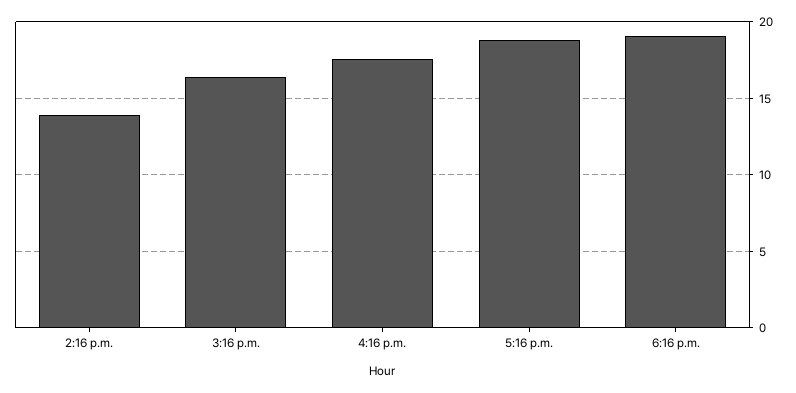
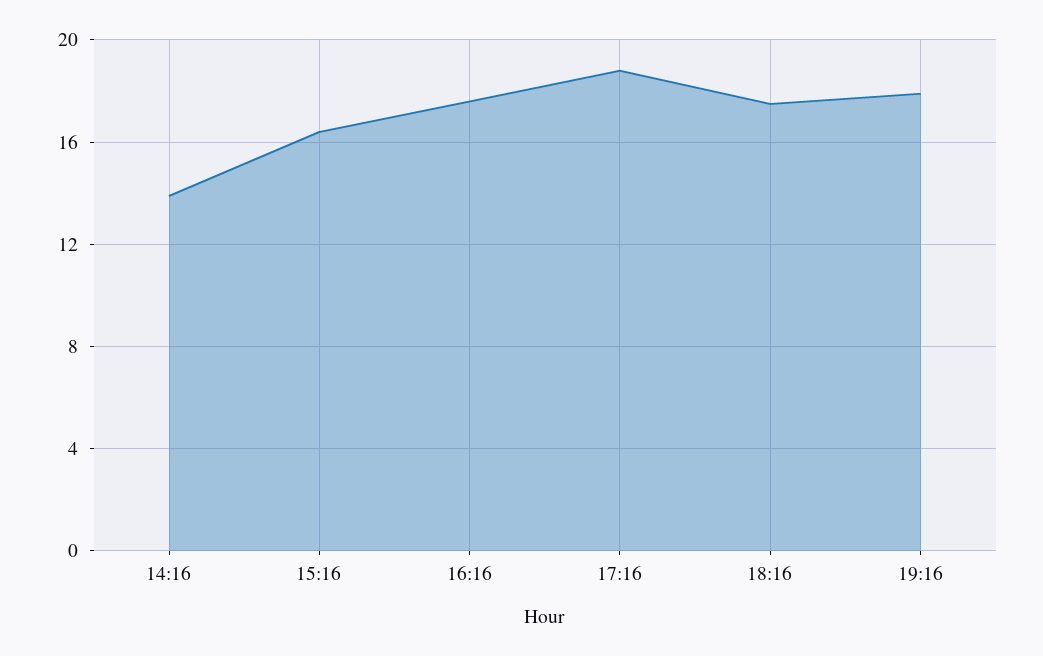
6:16 p.m.: 19 -> 17.5
19:16: none -> 18

